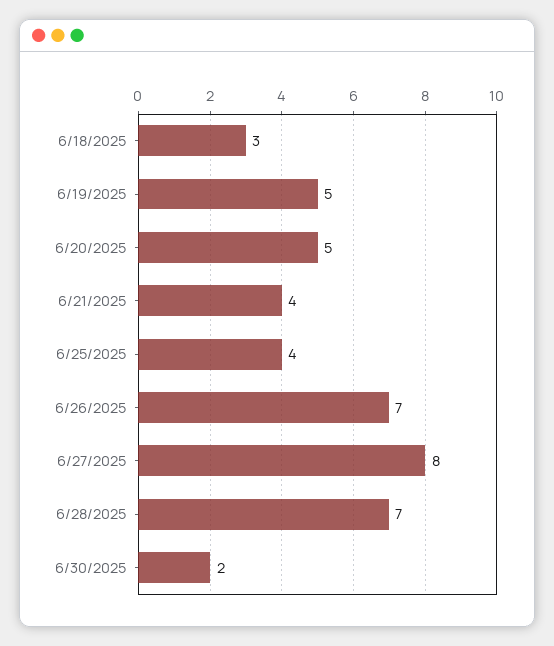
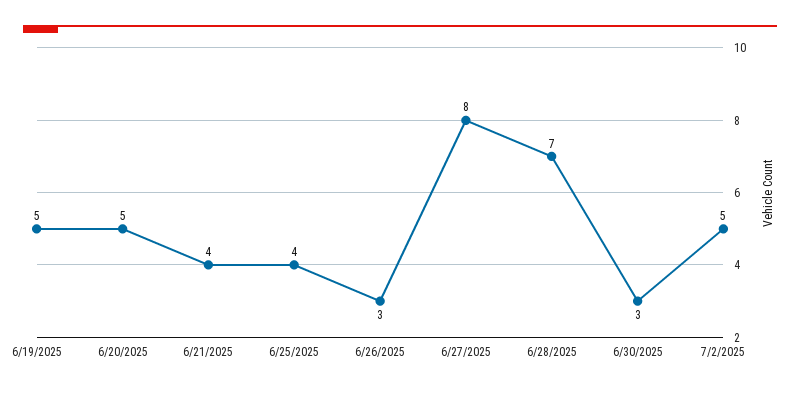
6/18/2025: 3 -> none
6/26/2025: 7 -> 3
6/30/2025: 2 -> 3
7/2/2025: none -> 5

